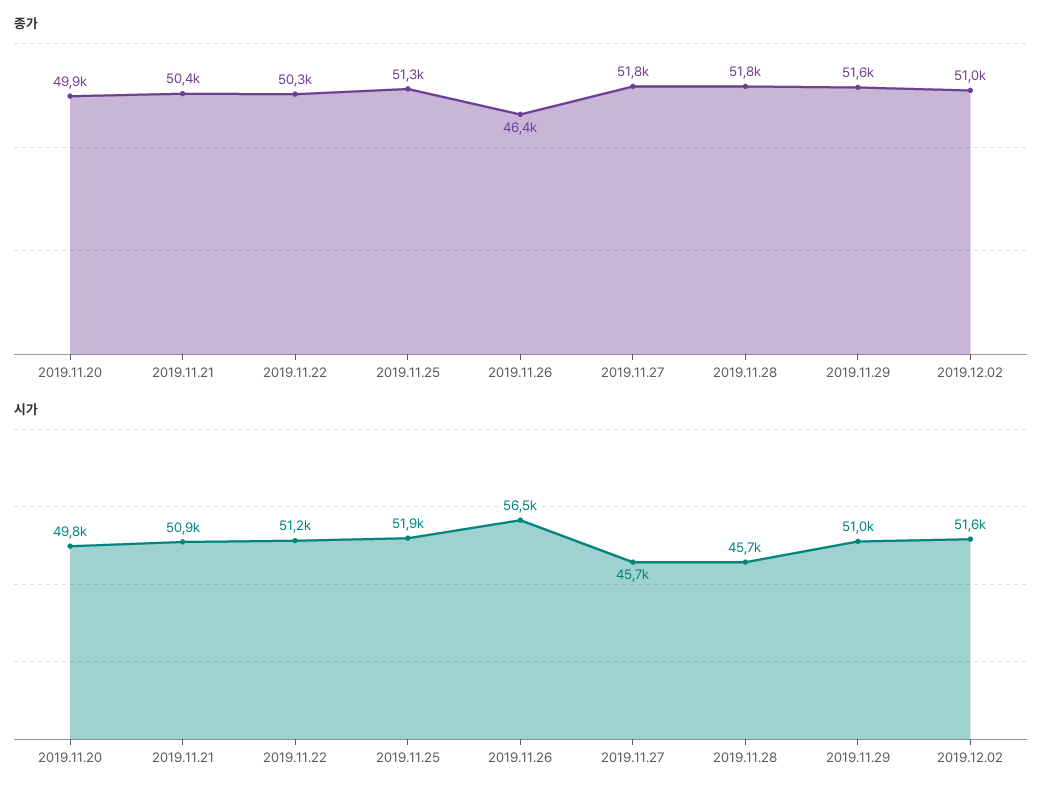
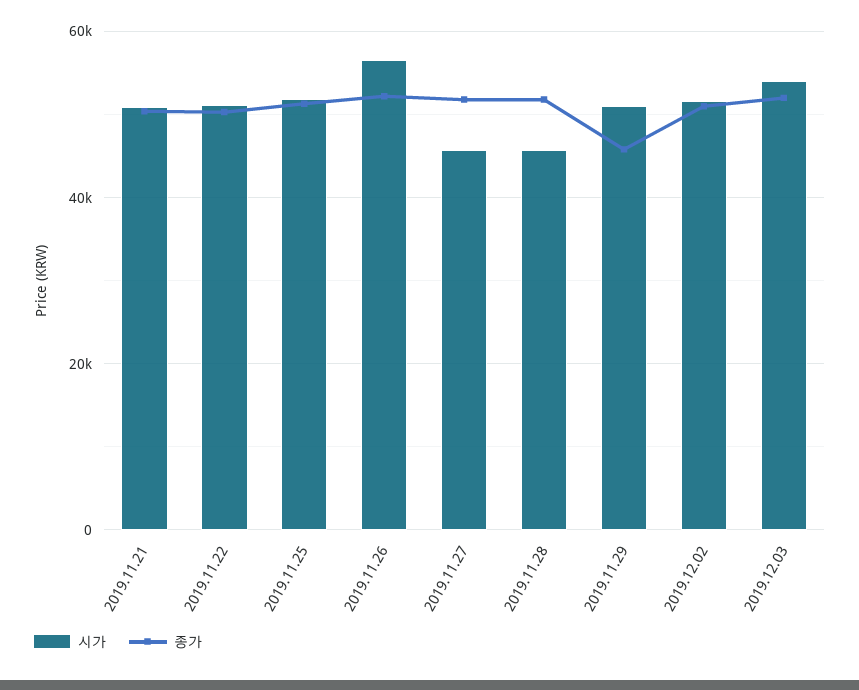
종가, 2019.11.20: 49900 -> none
종가, 2019.11.26: 46400 -> 52000
종가, 2019.11.29: 51600 -> 46000
시가, 2019.11.20: 49800 -> none
시가, 2019.12.03: none -> 54000
종가, 2019.12.03: none -> 52000

